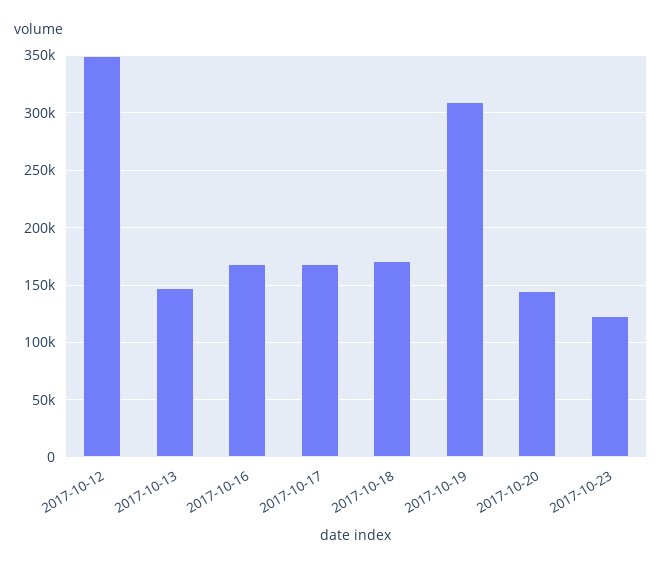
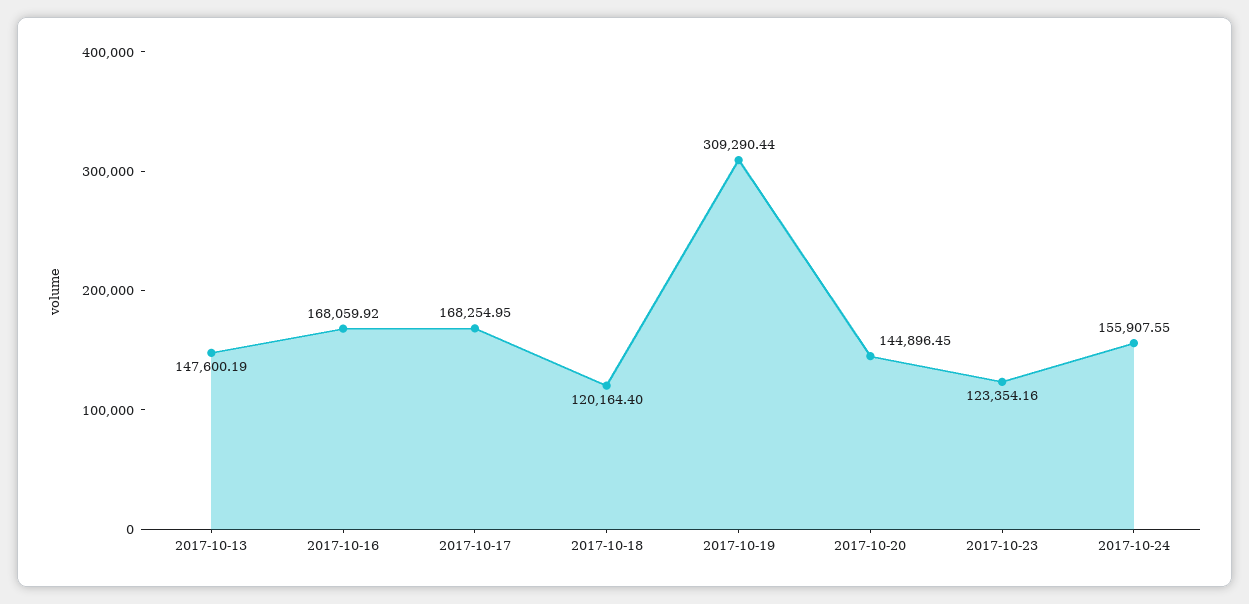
2017-10-12: 350000 -> none
2017-10-18: 170000 -> 120164.4
2017-10-24: none -> 155907.55

